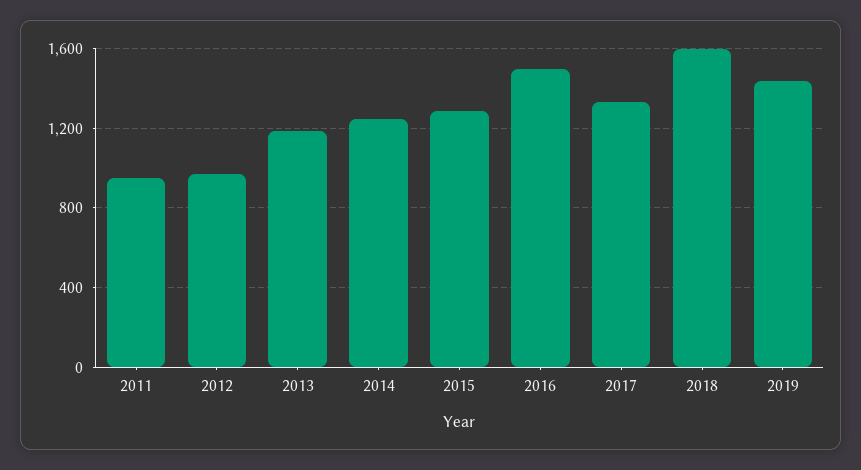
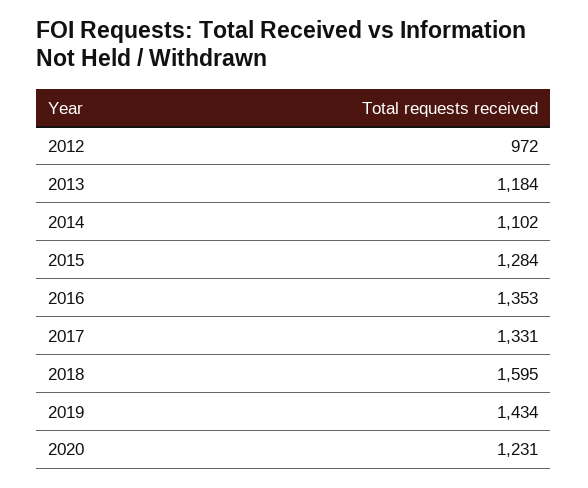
2011: 950 -> none
2014: 1250 -> 1102
2016: 1500 -> 1353
2020: none -> 1231

